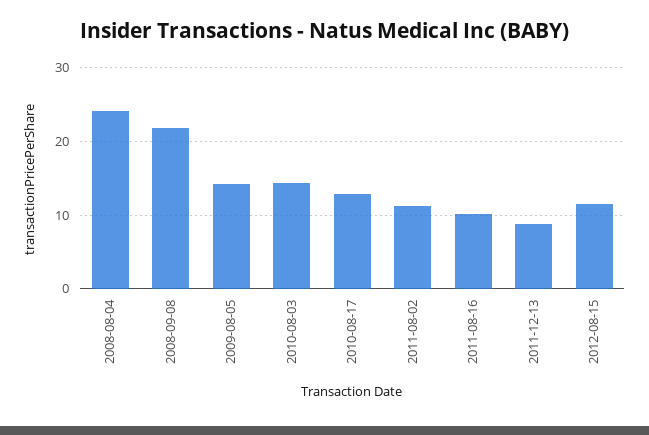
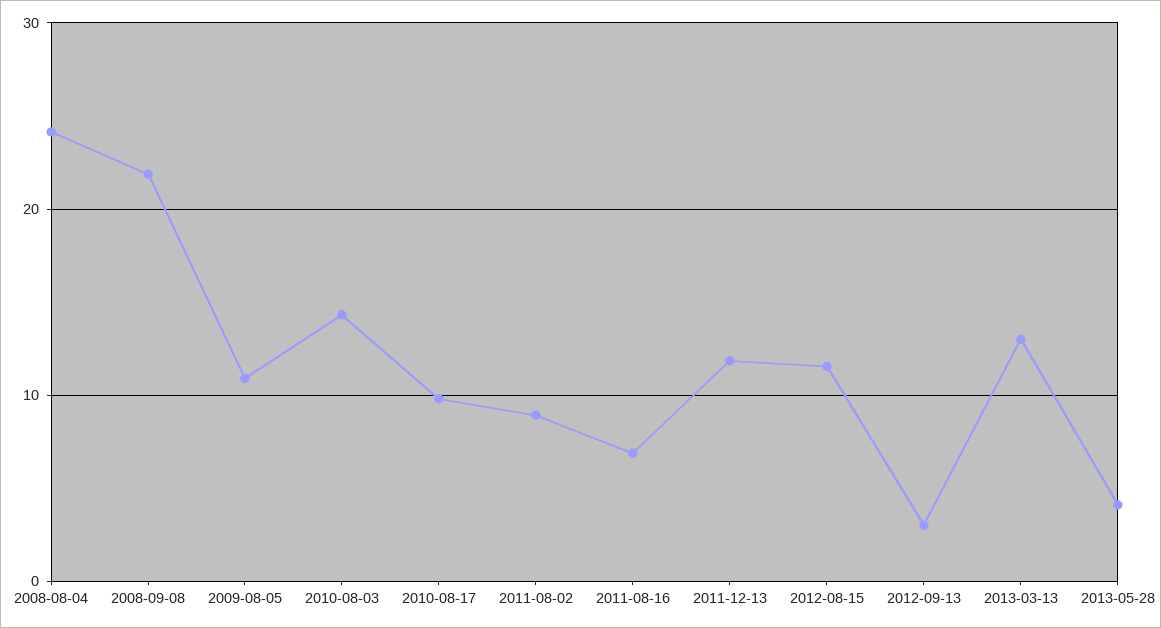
2009-08-05: 14 -> 11
2010-08-17: 13 -> 10
2011-08-02: 11 -> 9
2011-08-16: 10 -> 7
2011-12-13: 9 -> 12
2012-09-13: none -> 3
2013-03-13: none -> 13
2013-05-28: none -> 4

